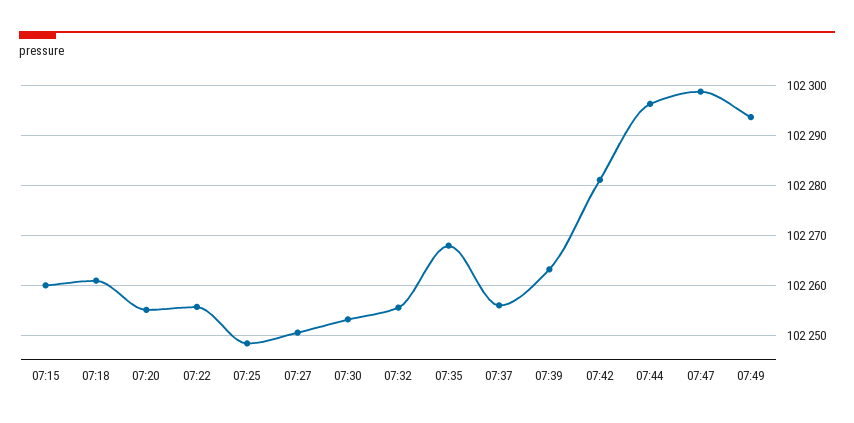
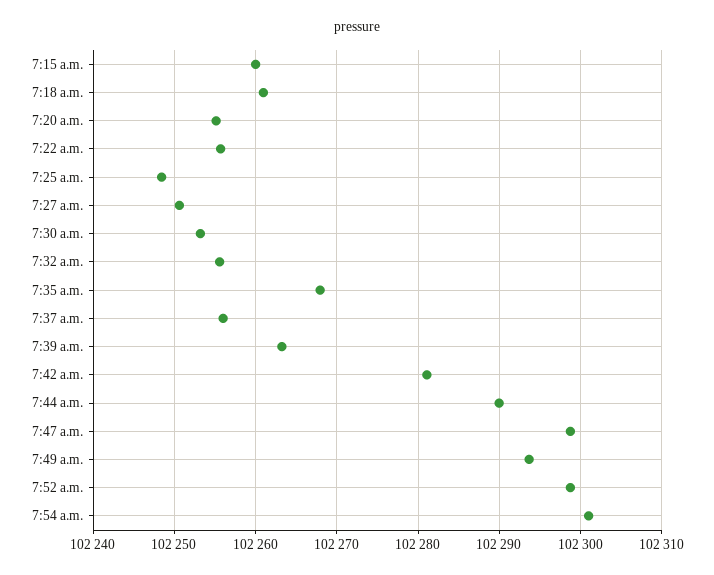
07:44: 102296 -> 102290
7:52 a.m.: none -> 102299
7:54 a.m.: none -> 102301

